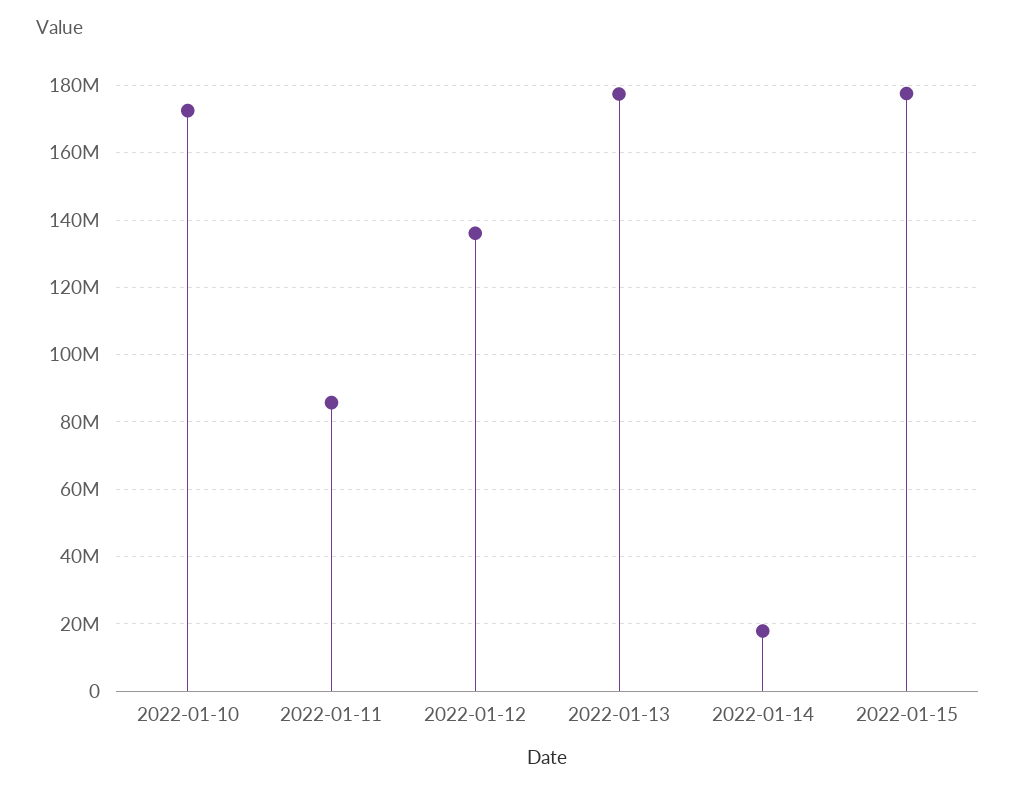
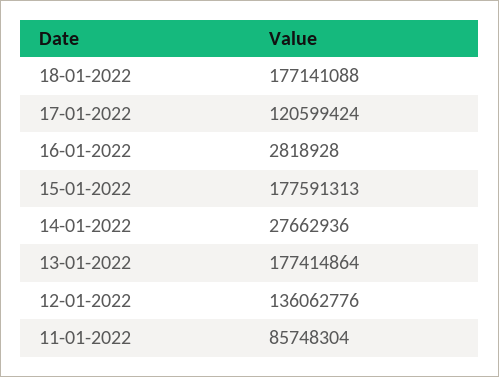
2022-01-10: 172000000 -> none
2022-01-14: 18000000 -> 27662936
18-01-2022: none -> 177141088
17-01-2022: none -> 120599424
16-01-2022: none -> 2818928

